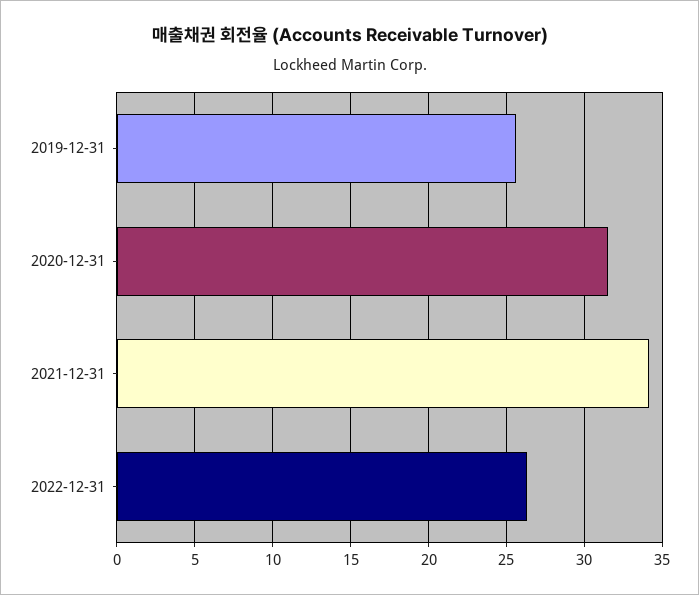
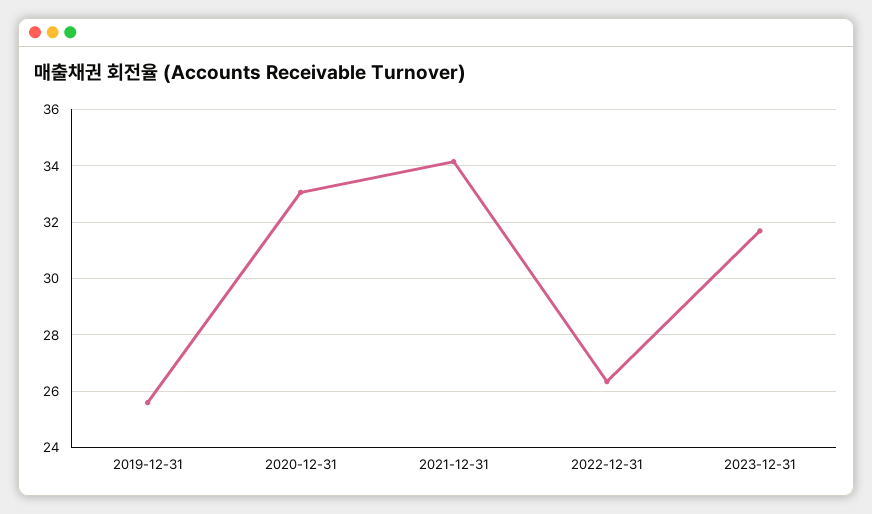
2020-12-31: 31.5 -> 33
2023-12-31: none -> 31.75

